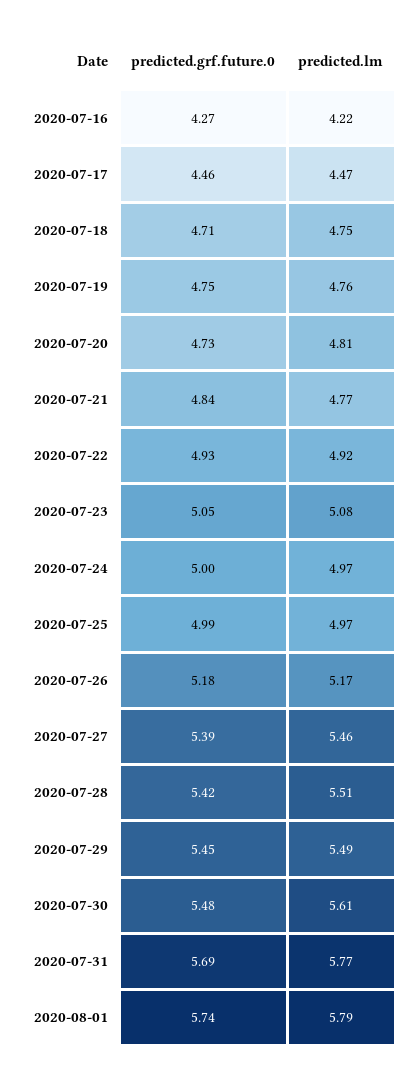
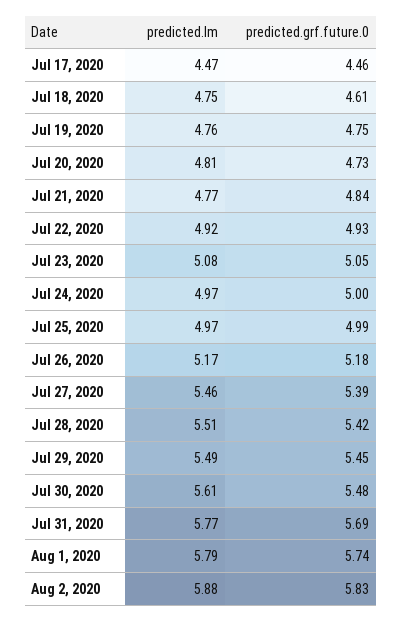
predicted.grf.future.0, 2020-07-16: 4.27 -> none
predicted.lm, 2020-07-16: 4.22 -> none
predicted.grf.future.0, 2020-07-18: 4.71 -> 4.61
predicted.lm, Aug 2, 2020: none -> 5.88
predicted.grf.future.0, Aug 2, 2020: none -> 5.83

